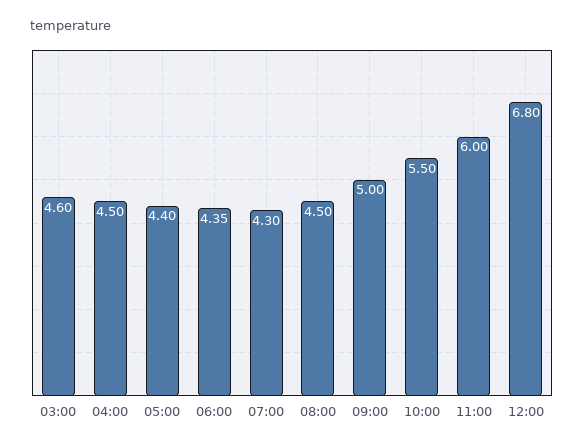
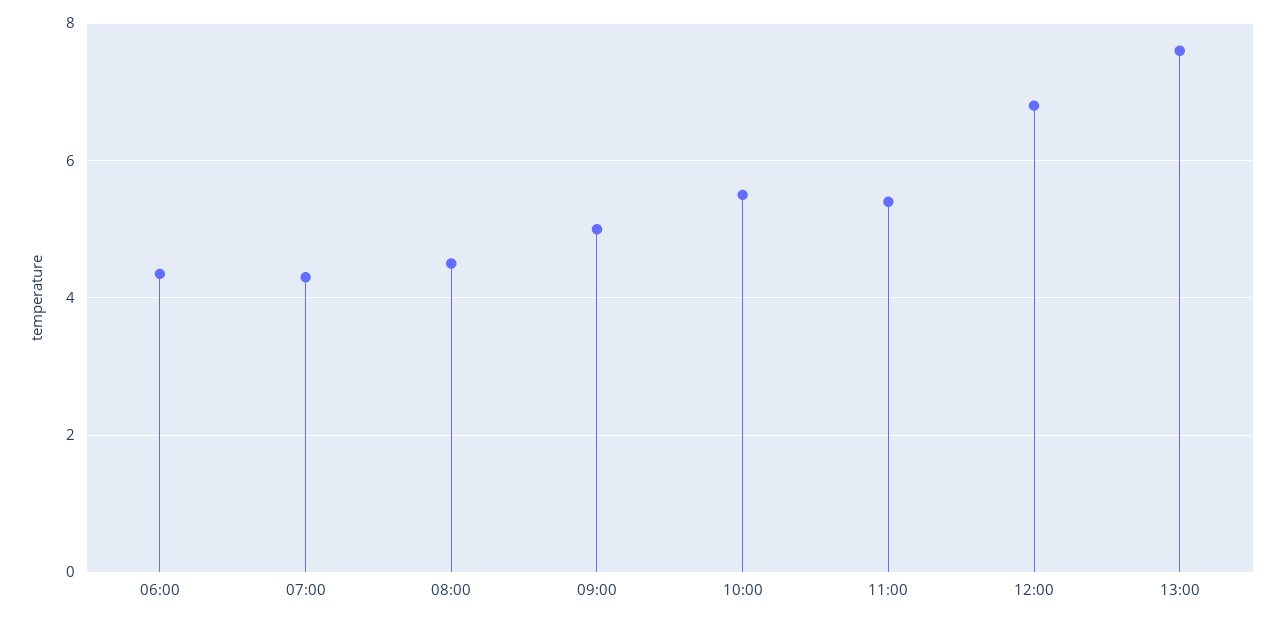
03:00: 4.6 -> none
04:00: 4.5 -> none
05:00: 4.4 -> none
11:00: 6 -> 5.4
13:00: none -> 7.6

